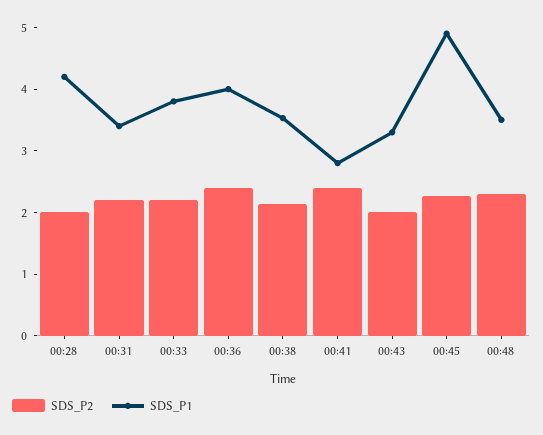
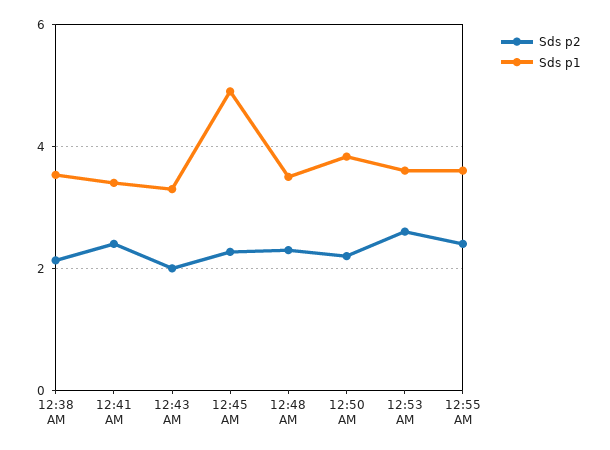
SDS_P2, 00:28: 2 -> none
SDS_P1, 00:28: 4.2 -> none
SDS_P2, 00:31: 2.2 -> none
SDS_P1, 00:31: 3.4 -> none
SDS_P2, 00:33: 2.2 -> none
SDS_P1, 00:33: 3.8 -> none
SDS_P2, 00:36: 2.4 -> none
SDS_P1, 00:36: 4 -> none
SDS_P1, 00:41: 2.8 -> 3.4
SDS_P2, 12:50 AM: none -> 2.2
SDS_P1, 12:50 AM: none -> 3.8
SDS_P2, 12:53 AM: none -> 2.6
SDS_P1, 12:53 AM: none -> 3.6
SDS_P2, 12:55 AM: none -> 2.4
SDS_P1, 12:55 AM: none -> 3.6

